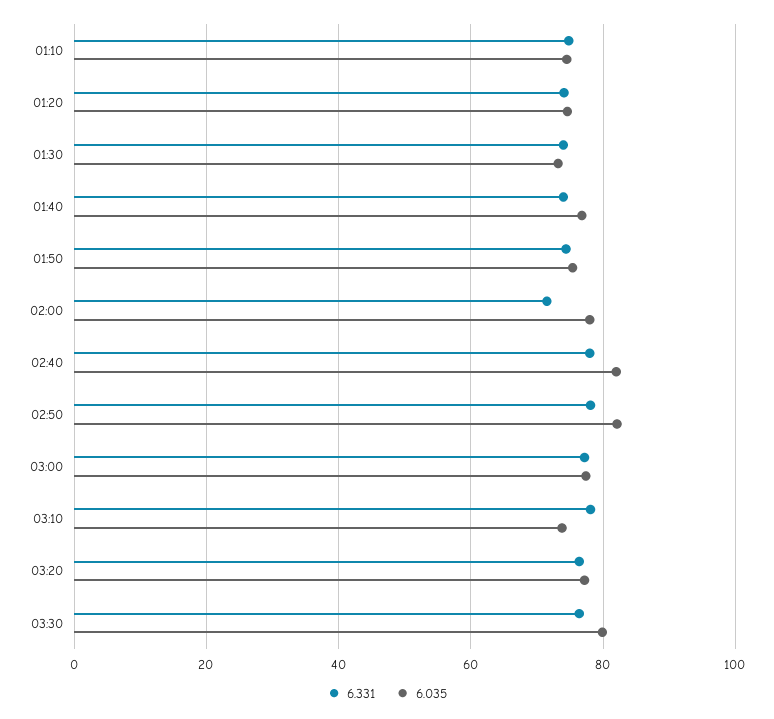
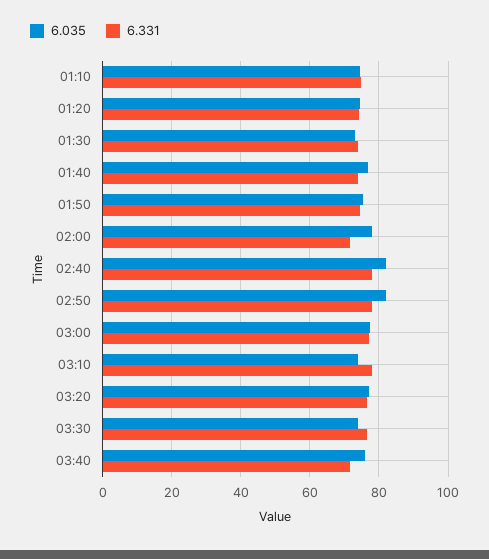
6.035, 03:30: 80 -> 74
6.035, 03:40: none -> 76
6.331, 03:40: none -> 72

